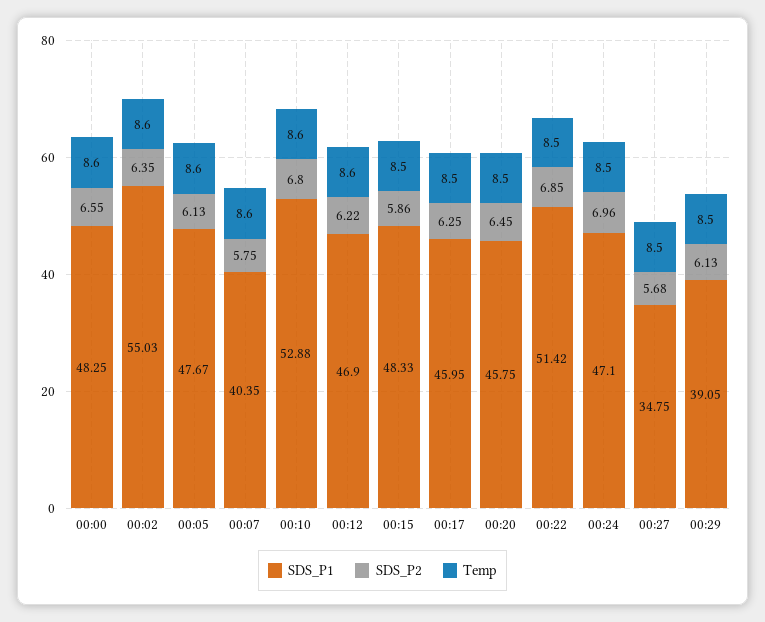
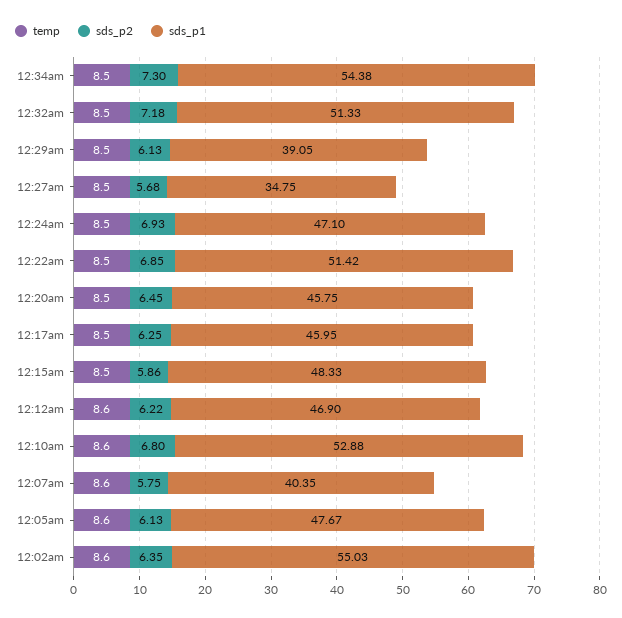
SDS_P1, 00:00: 48.25 -> none
SDS_P2, 00:00: 6.55 -> none
Temp, 00:00: 8.6 -> none
SDS_P2, 00:24: 6.96 -> 6.93
Temp, 12:34am: none -> 8.5
SDS_P2, 12:34am: none -> 7.3
SDS_P1, 12:34am: none -> 54.38
Temp, 12:32am: none -> 8.5
SDS_P2, 12:32am: none -> 7.18
SDS_P1, 12:32am: none -> 51.33

